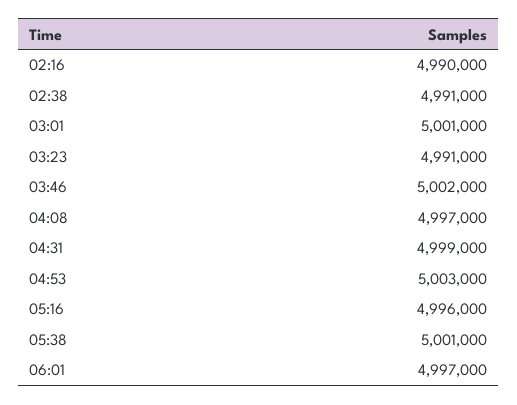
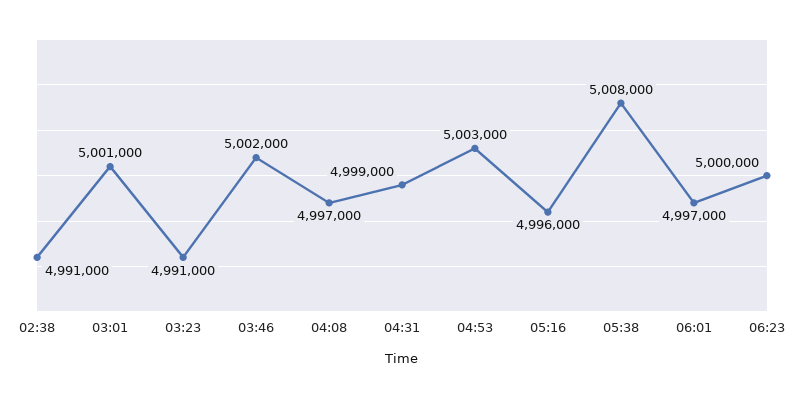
02:16: 4990000 -> none
05:38: 5001000 -> 5008000
06:23: none -> 5000000

